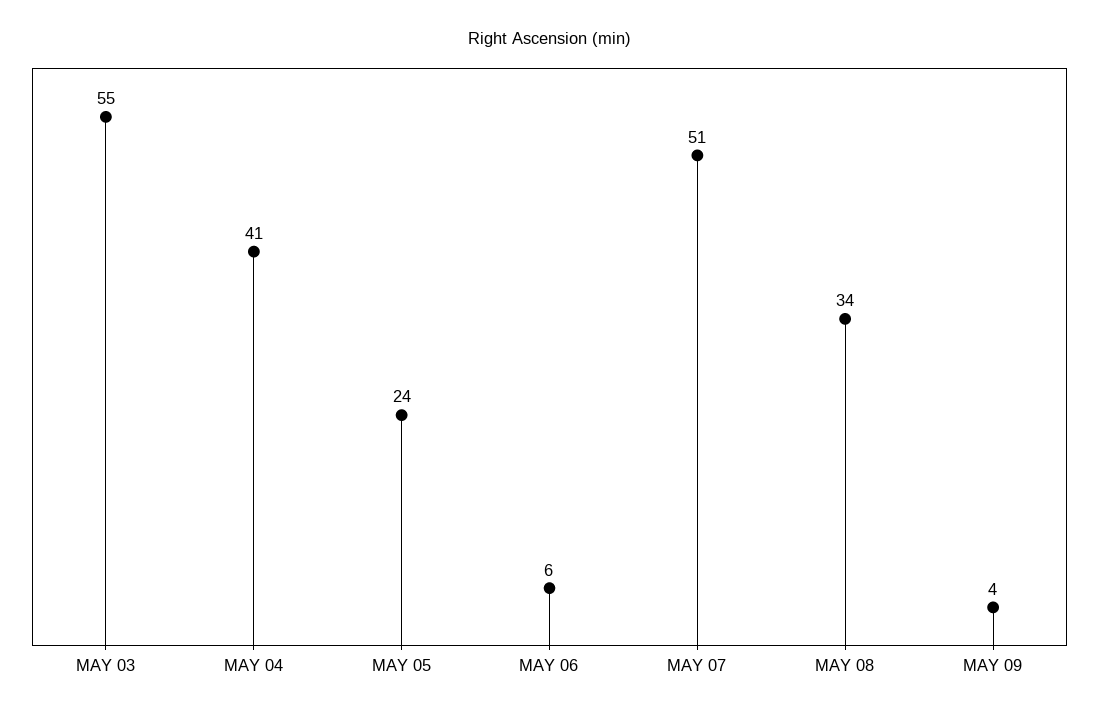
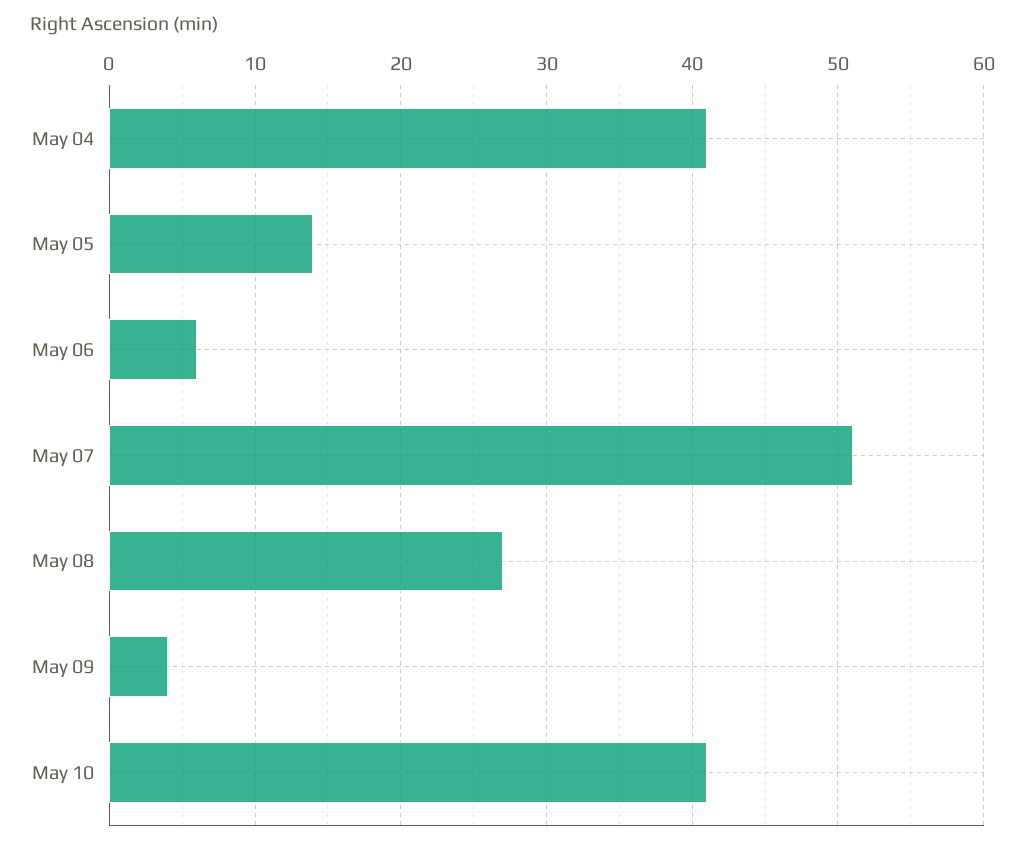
MAY 03: 55 -> none
MAY 05: 24 -> 14
MAY 08: 34 -> 27
May 10: none -> 41

